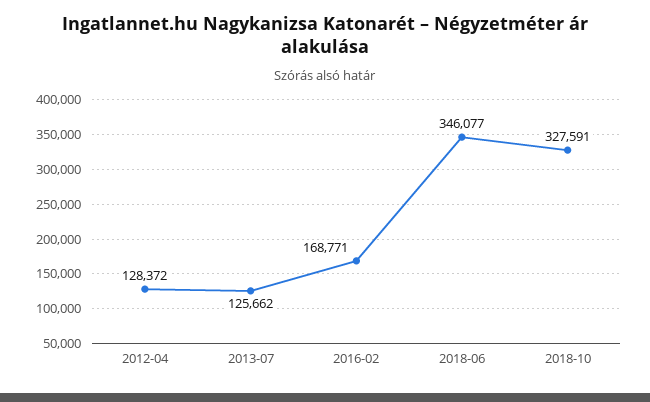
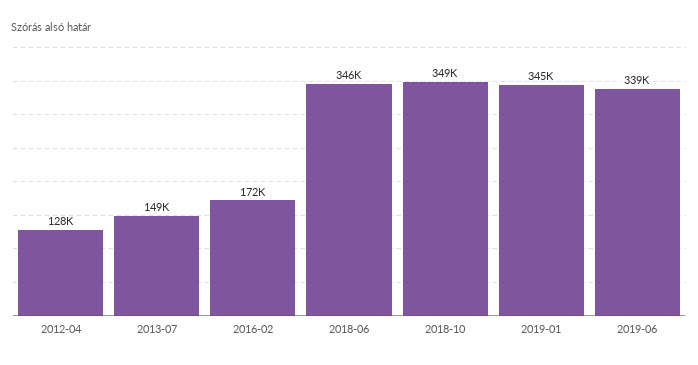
2013-07: 125662 -> 149000
2016-02: 168771 -> 172000
2018-10: 327591 -> 349000
2019-01: none -> 345000
2019-06: none -> 339000

